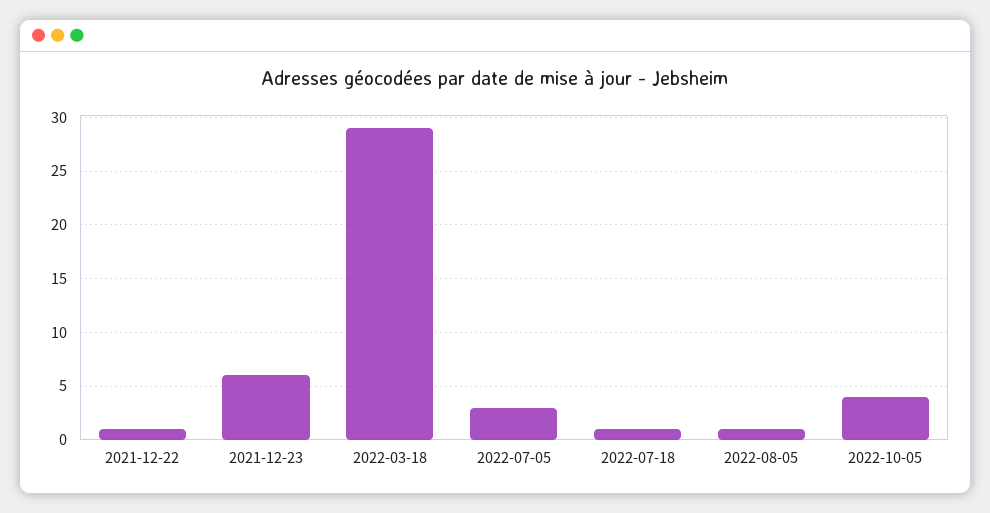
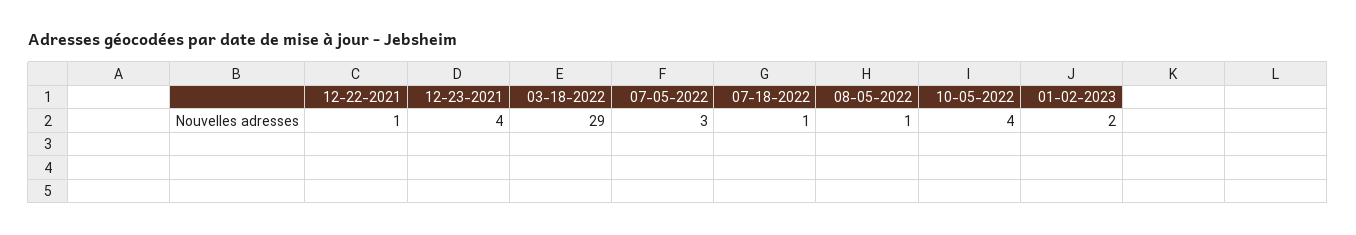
2021-12-23: 6 -> 4
01-02-2023: none -> 2

